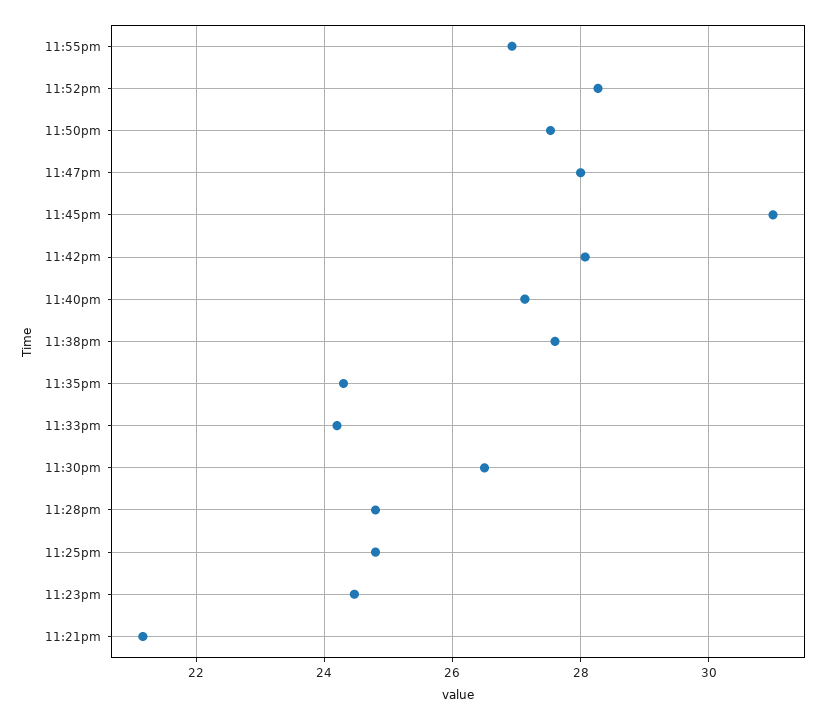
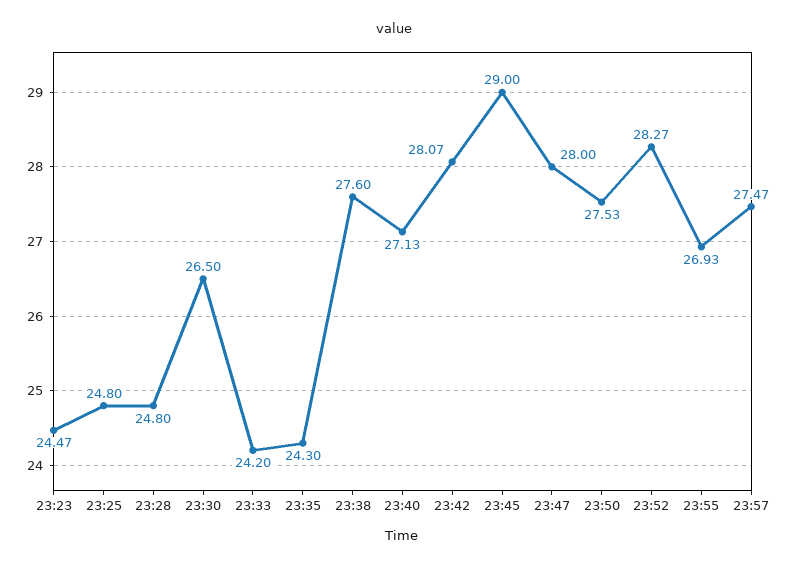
11:45pm: 31 -> 29
11:21pm: 21.2 -> none
23:57: none -> 27.47

